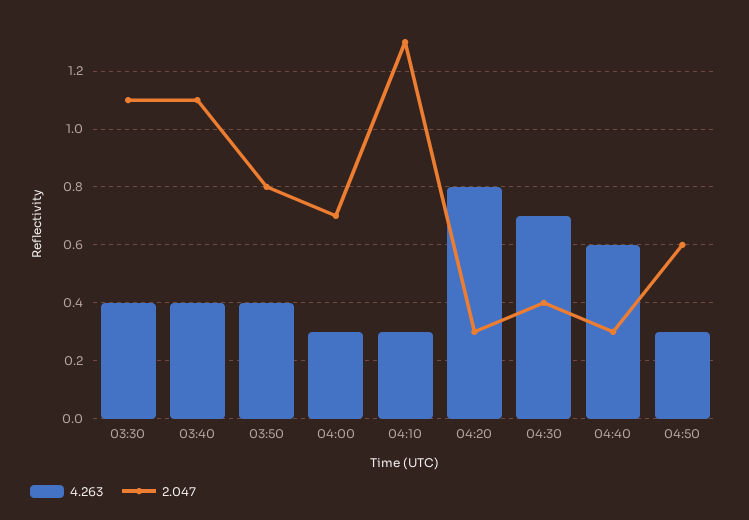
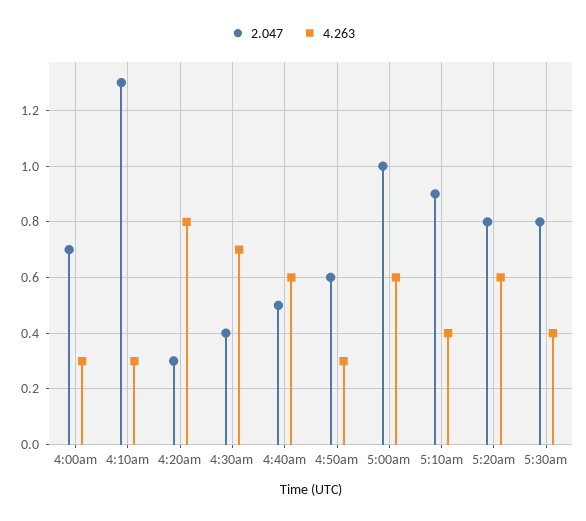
4.263, 03:30: 0.4 -> none
2.047, 03:30: 1.1 -> none
4.263, 03:40: 0.4 -> none
2.047, 03:40: 1.1 -> none
4.263, 03:50: 0.4 -> none
2.047, 03:50: 0.8 -> none
2.047, 04:40: 0.3 -> 0.5
2.047, 5:00am: none -> 1
4.263, 5:00am: none -> 0.6
2.047, 5:10am: none -> 0.9
4.263, 5:10am: none -> 0.4
2.047, 5:20am: none -> 0.8
4.263, 5:20am: none -> 0.6
2.047, 5:30am: none -> 0.8
4.263, 5:30am: none -> 0.4

